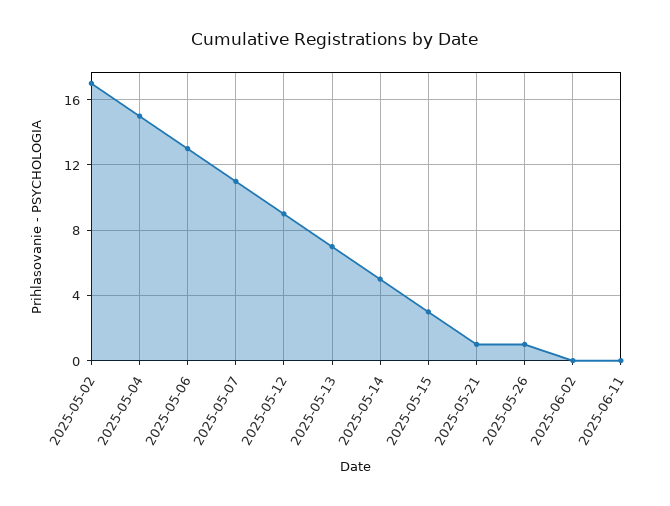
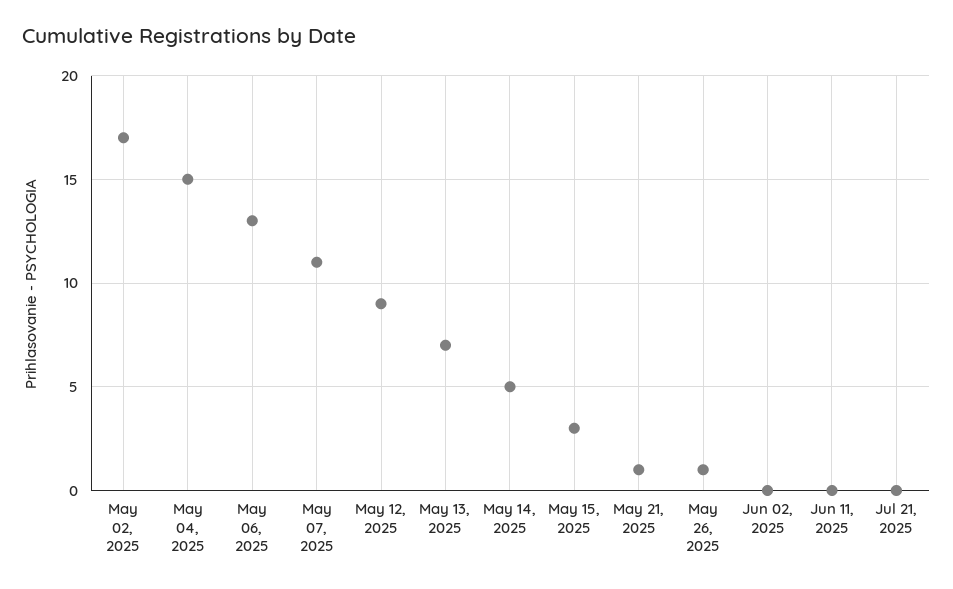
Jul 21, 2025: none -> 0

